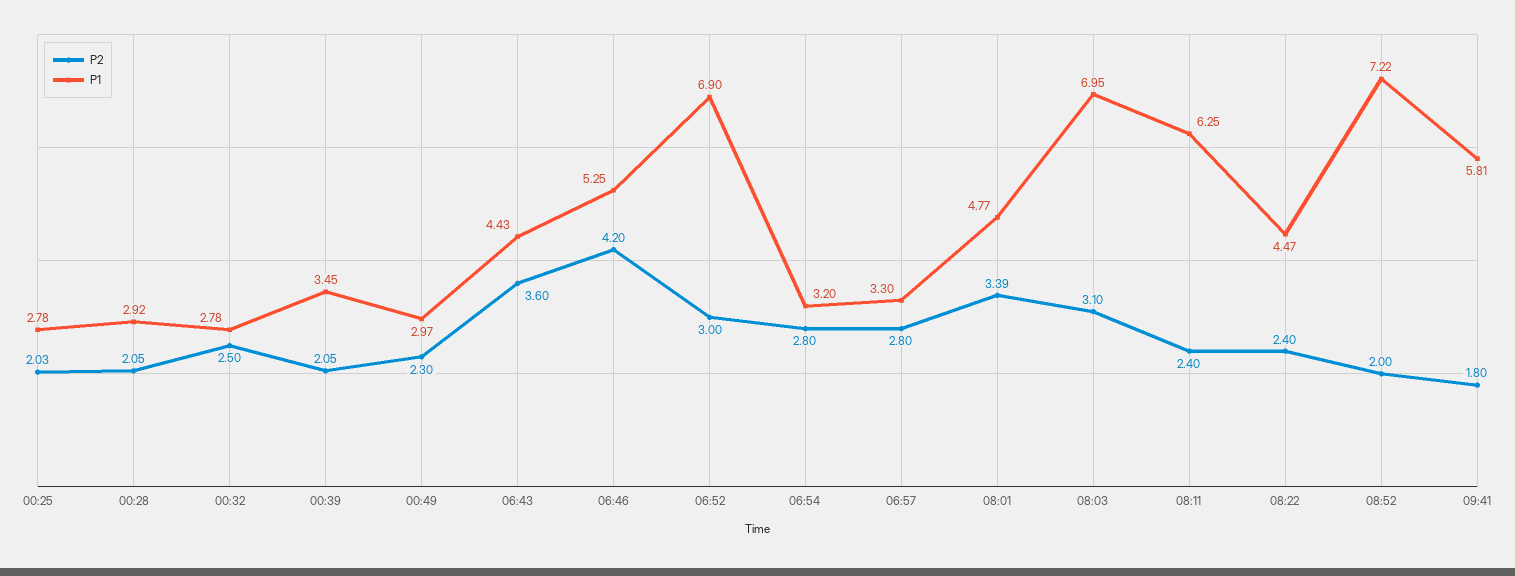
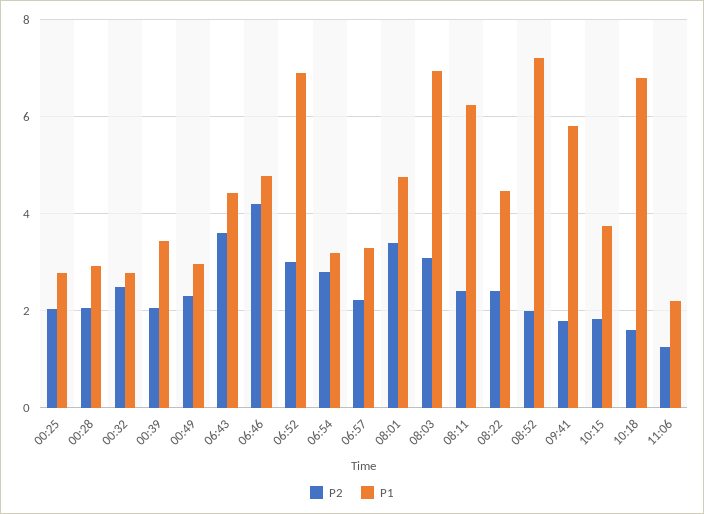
P1, 06:46: 5.25 -> 4.8
P2, 06:57: 2.8 -> 2.2
P2, 10:15: none -> 1.8
P1, 10:15: none -> 3.8
P2, 10:18: none -> 1.6
P1, 10:18: none -> 6.8
P2, 11:06: none -> 1.2
P1, 11:06: none -> 2.2

